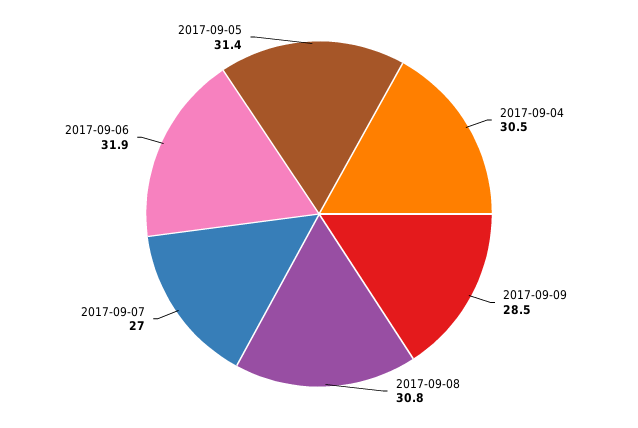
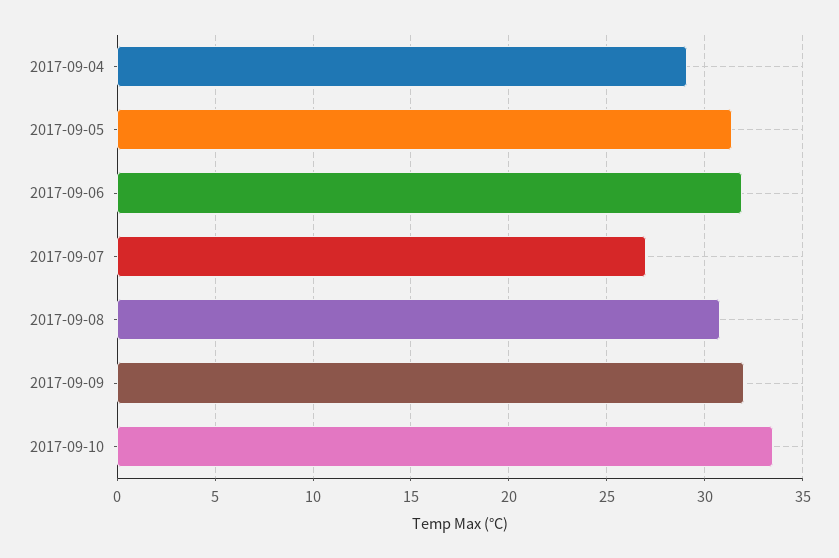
2017-09-04: 30.5 -> 29
2017-09-09: 28.5 -> 32
2017-09-10: none -> 33.5

